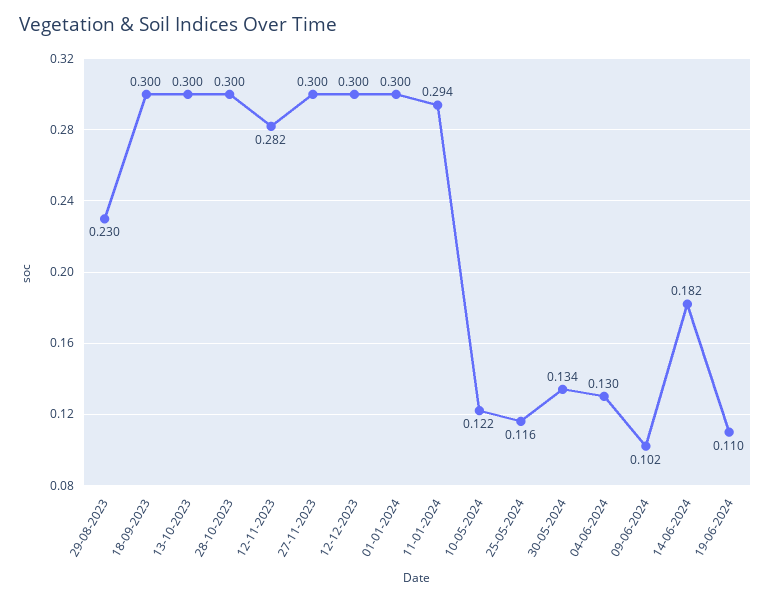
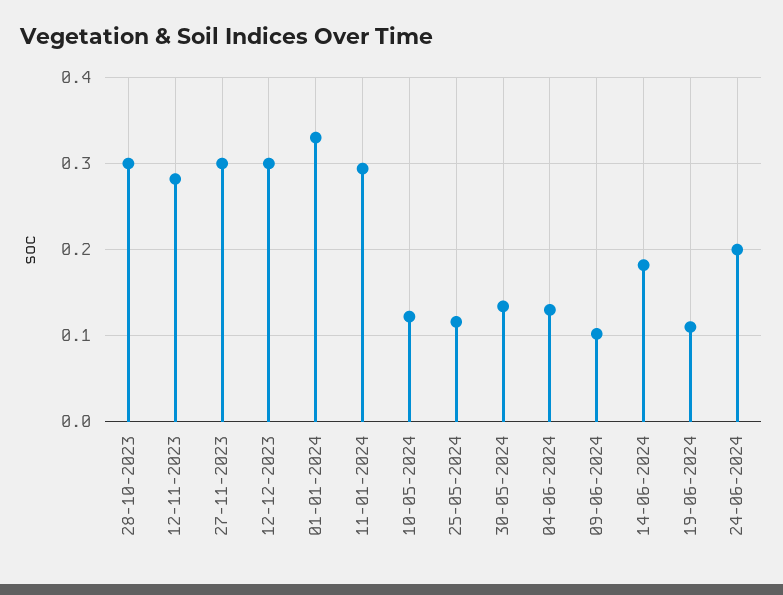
29-08-2023: 0.23 -> none
18-09-2023: 0.3 -> none
13-10-2023: 0.3 -> none
01-01-2024: 0.3 -> 0.33
24-06-2024: none -> 0.2

